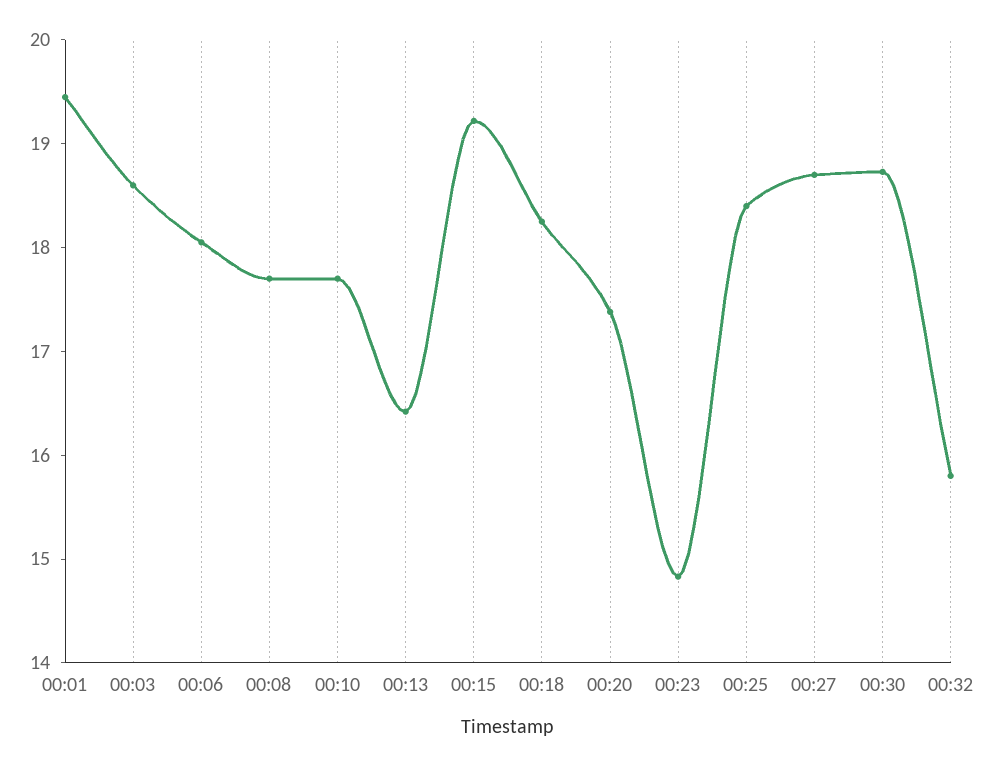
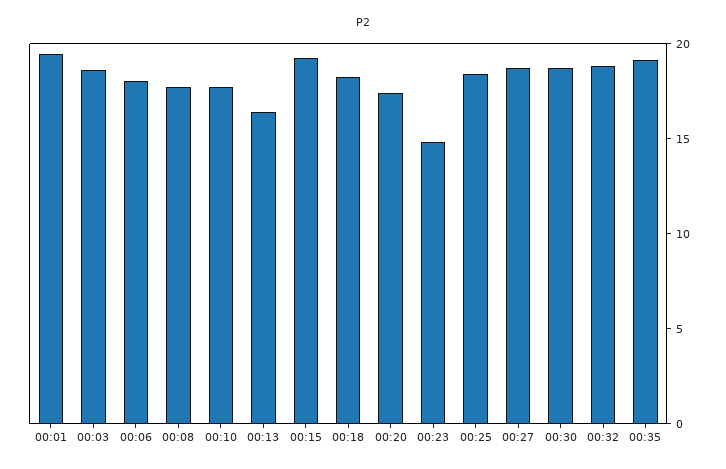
00:32: 15.8 -> 19
00:35: none -> 19

